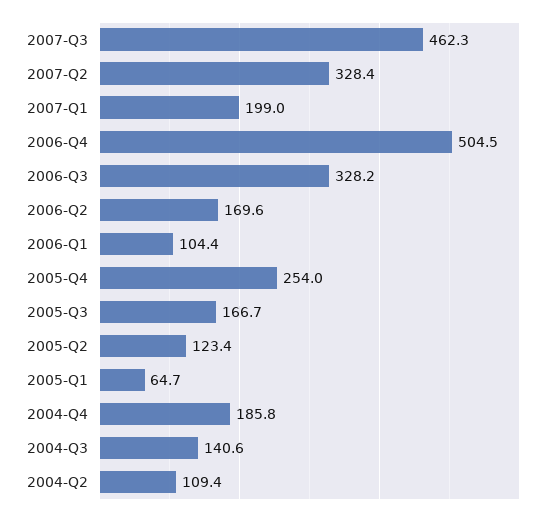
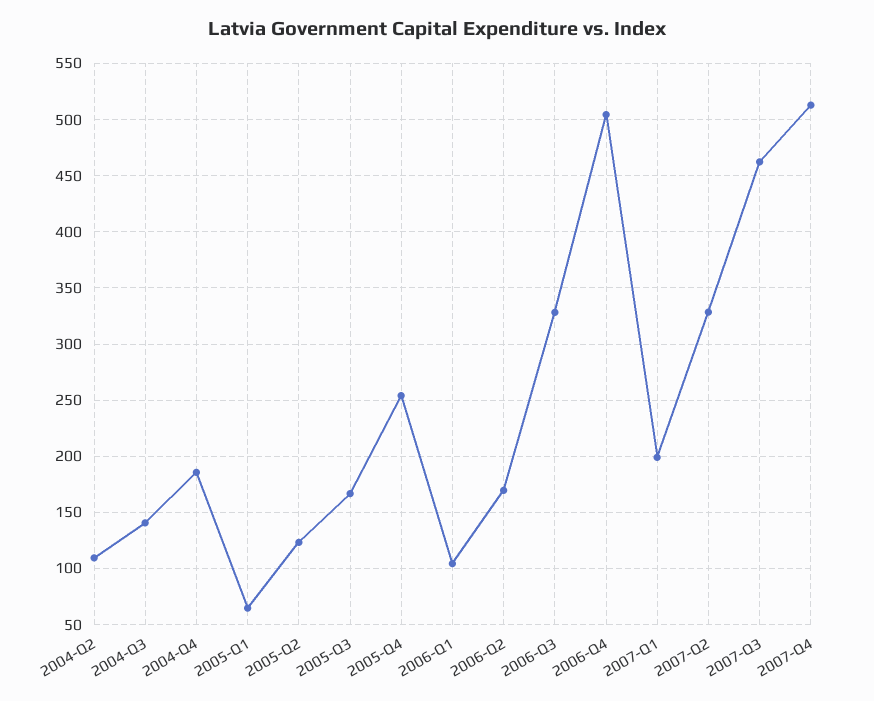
2007-Q4: none -> 510

